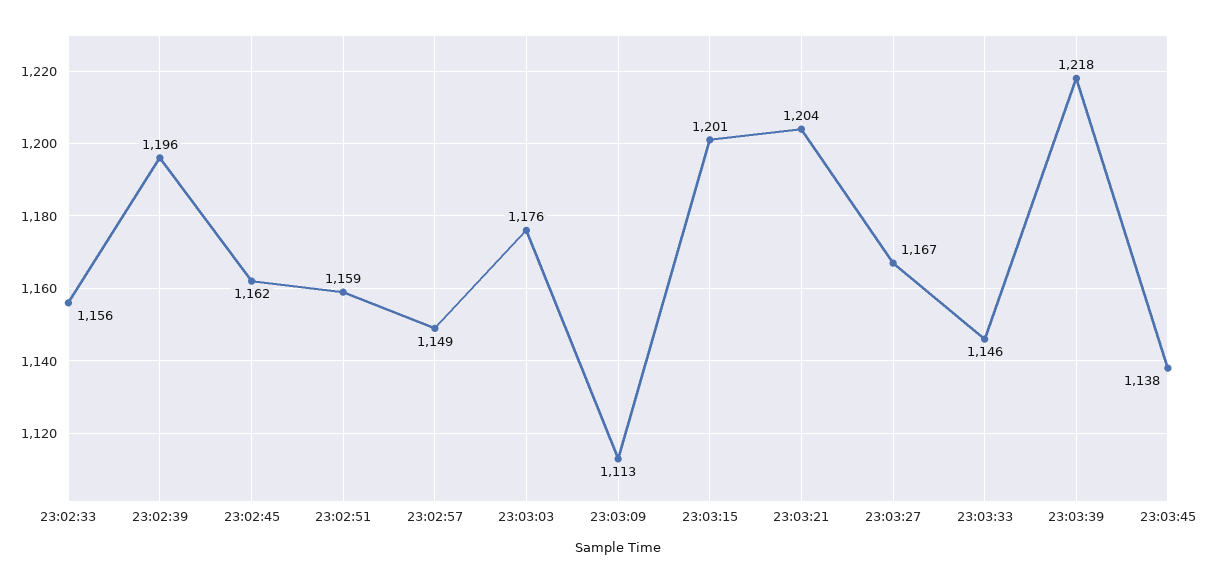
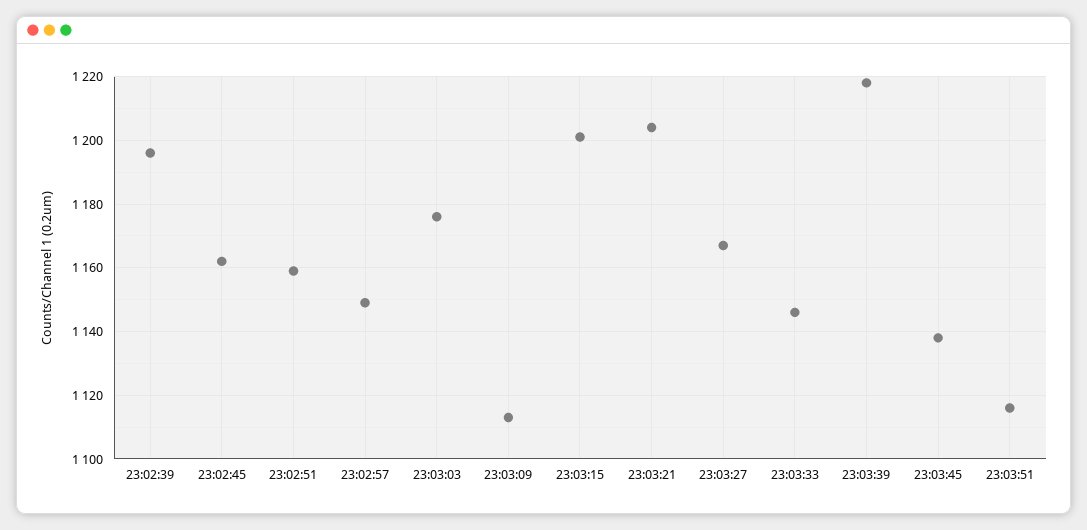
23:02:33: 1156 -> none
23:03:51: none -> 1115

